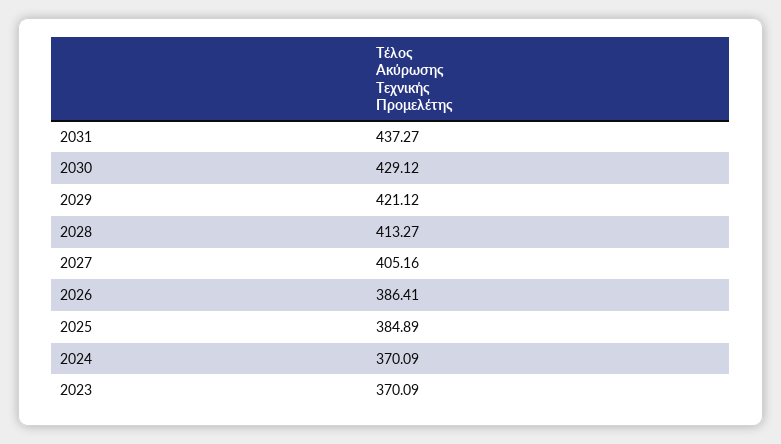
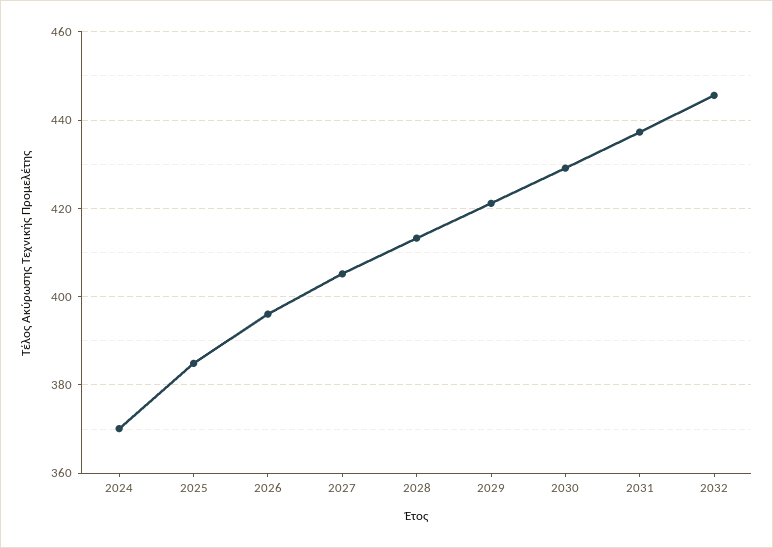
2026: 386.41 -> 396
2023: 370.09 -> none
2032: none -> 446

